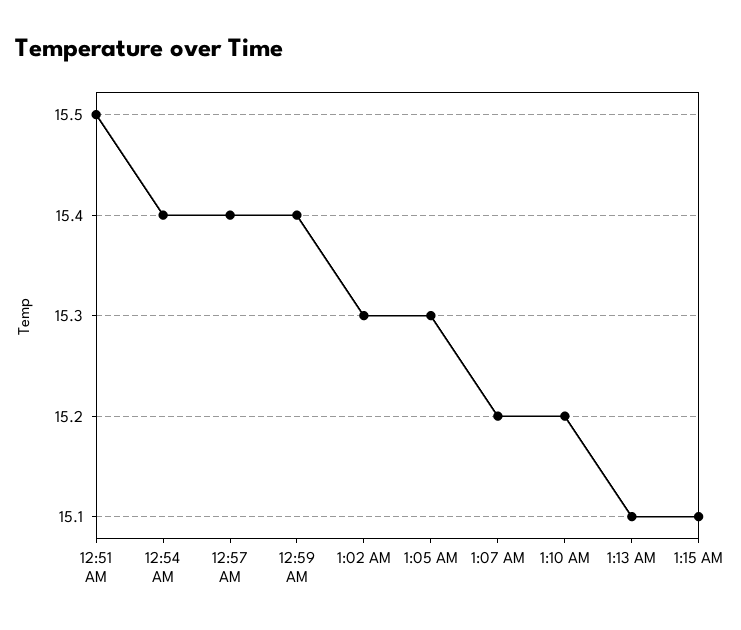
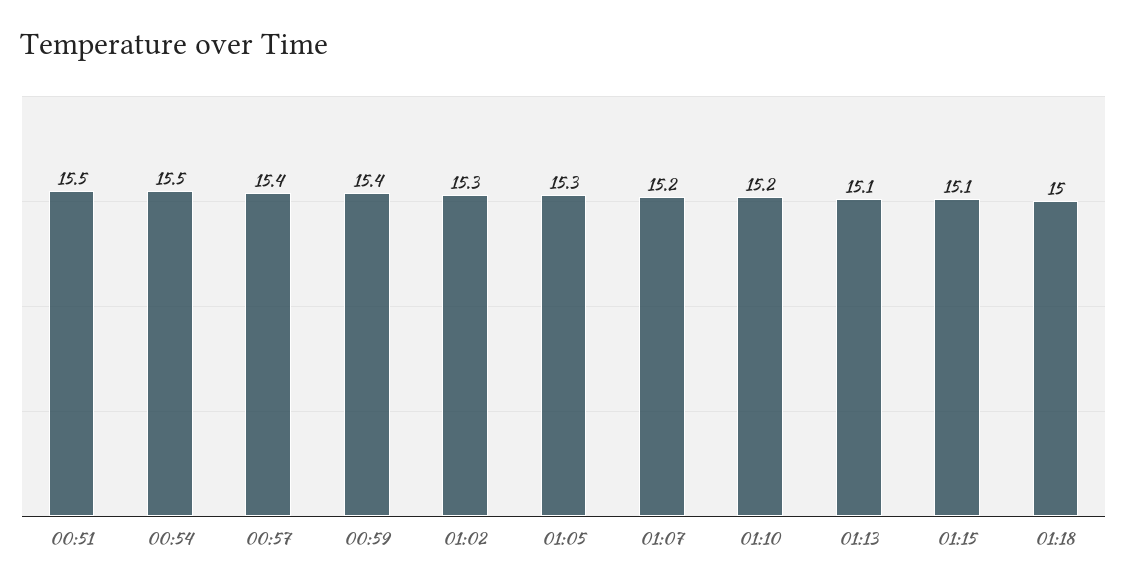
12:54 AM: 15.4 -> 15.5
01:18: none -> 15

